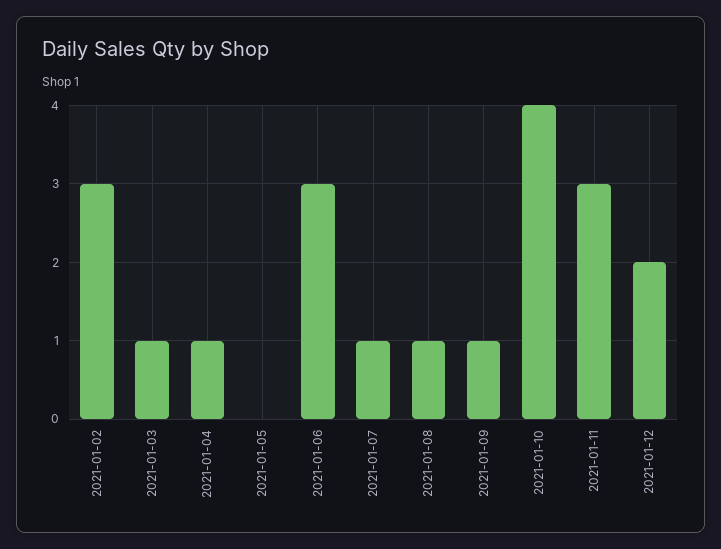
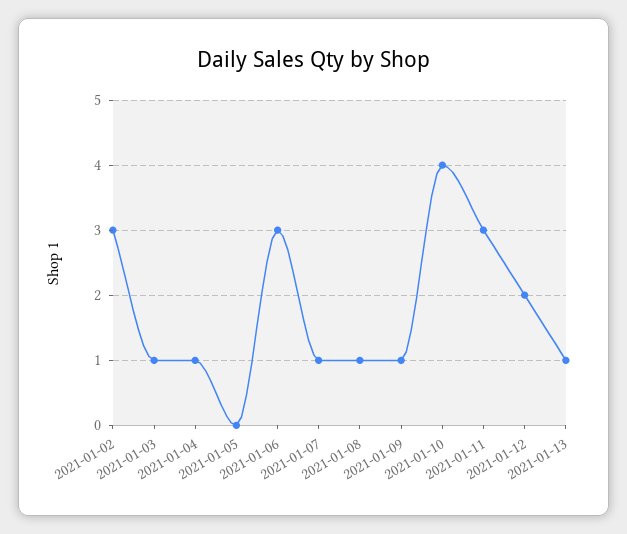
2021-01-13: none -> 1

